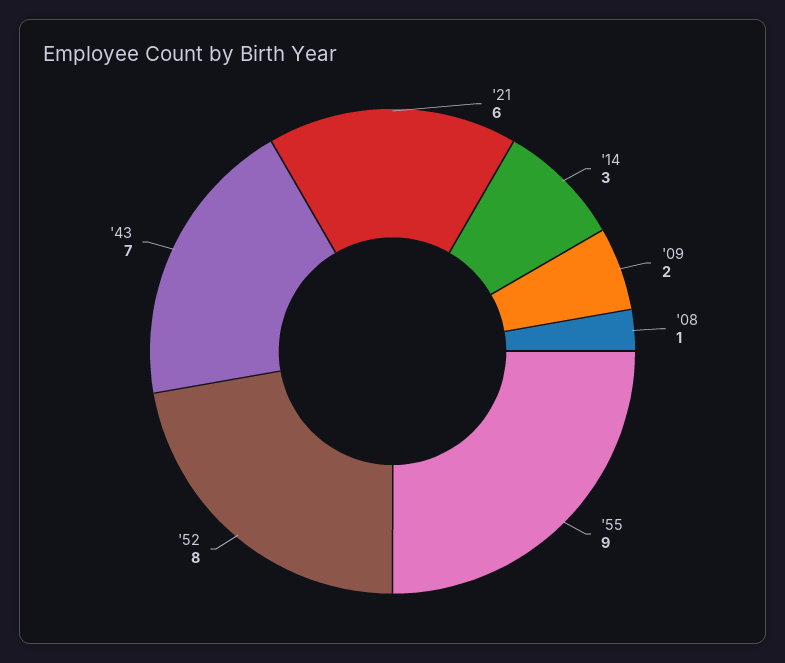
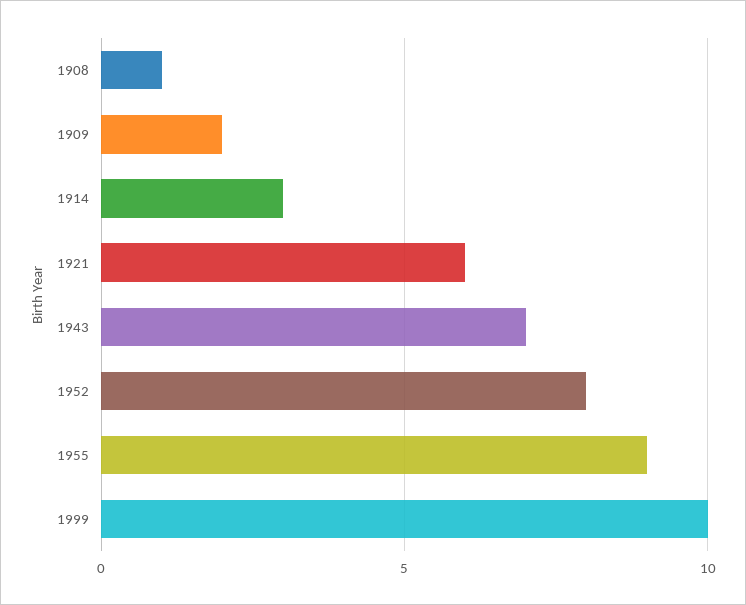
1999: none -> 10

